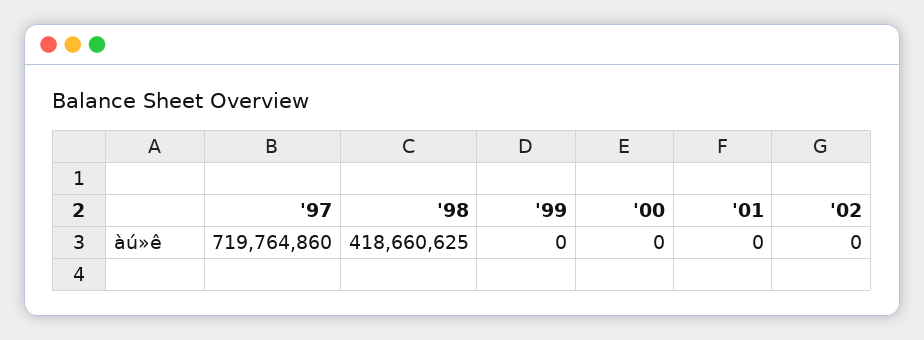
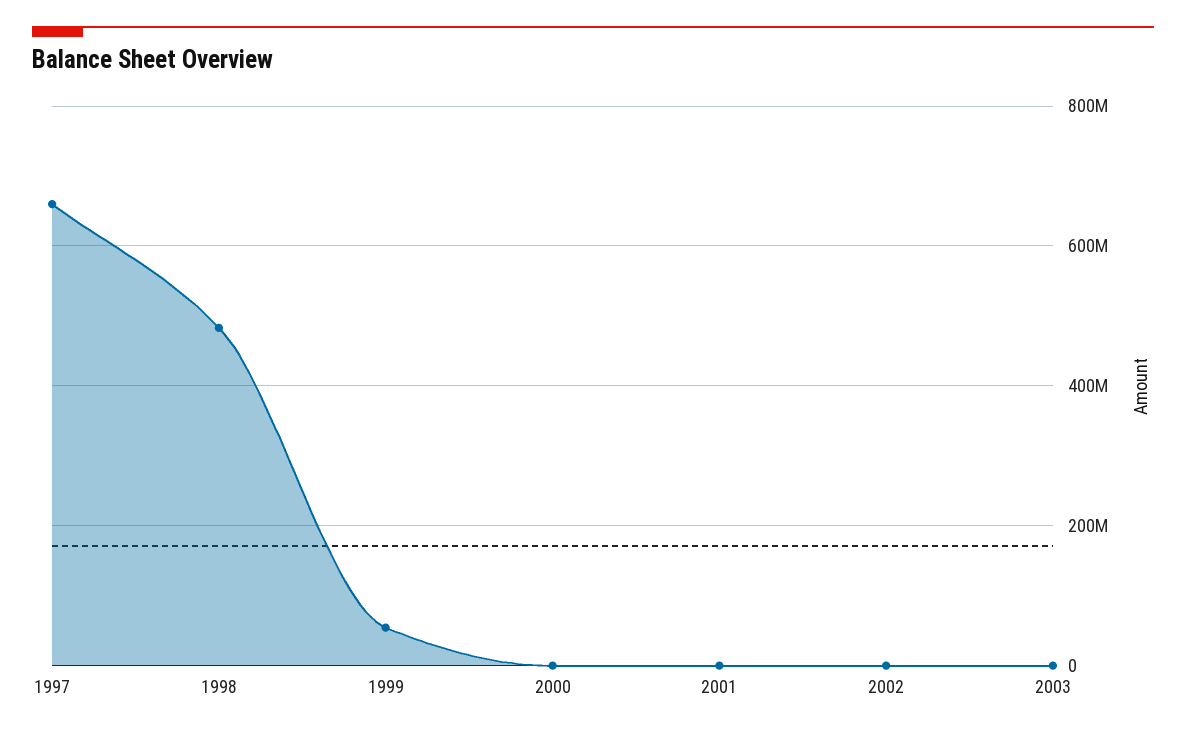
'97: 719764860 -> 660000000
'98: 418660625 -> 480000000
'99: 0 -> 60000000
2003: none -> 0

